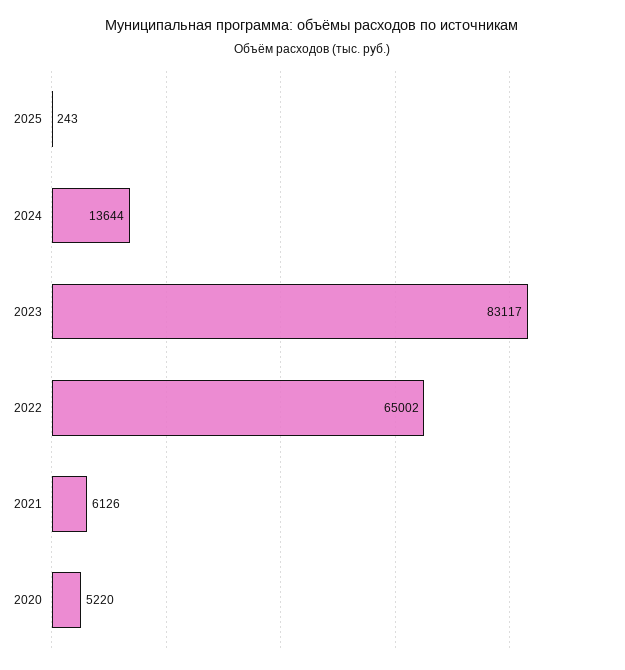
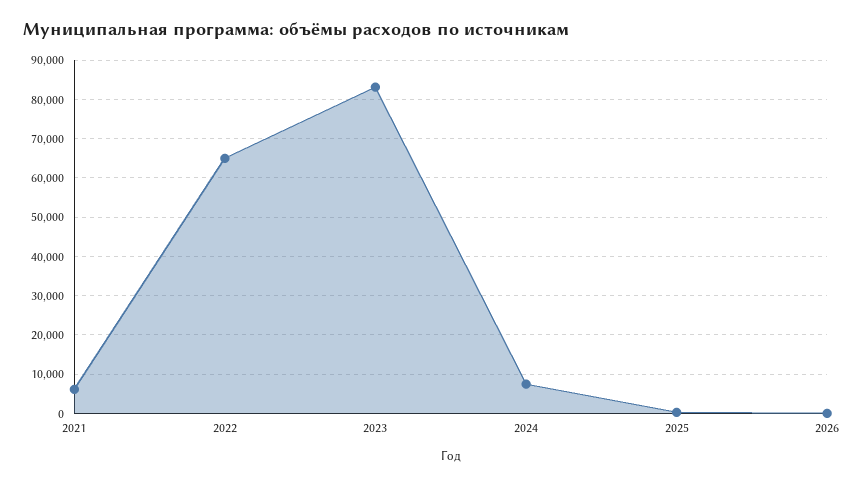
2024: 13644 -> 8000
2020: 5220 -> none
2026: none -> 0

